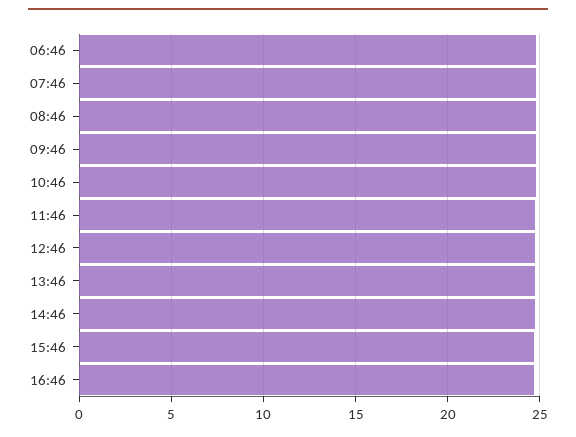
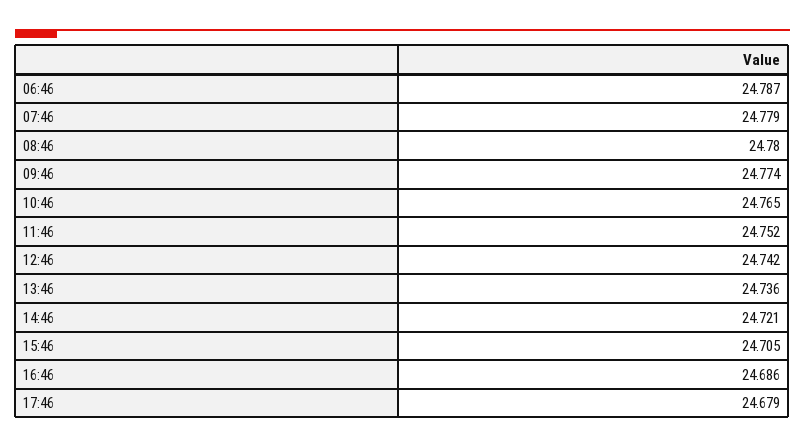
17:46: none -> 24.679

